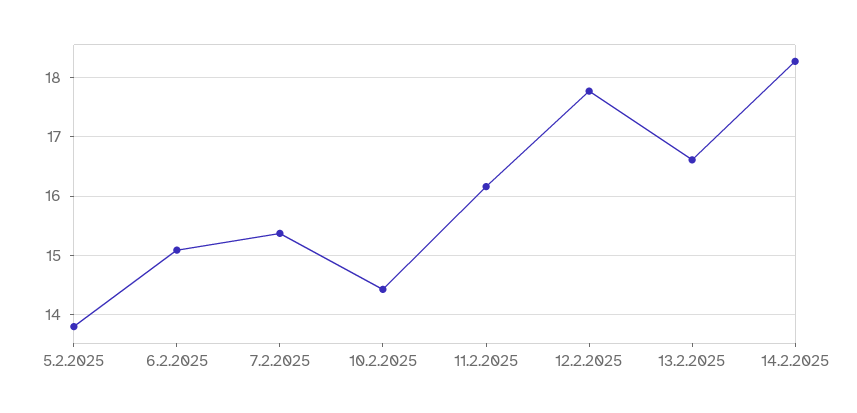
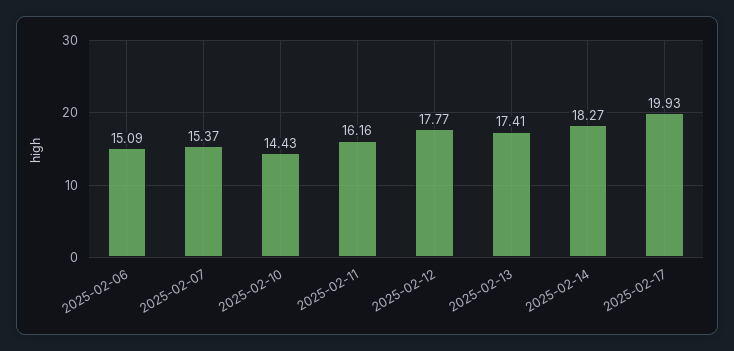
5.2.2025: 13.8 -> none
13.2.2025: 16.6 -> 17.41
2025-02-17: none -> 19.93

